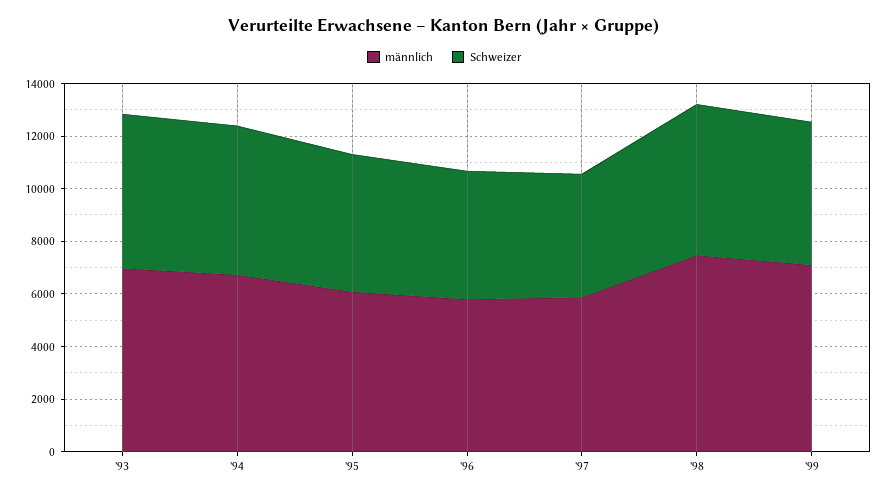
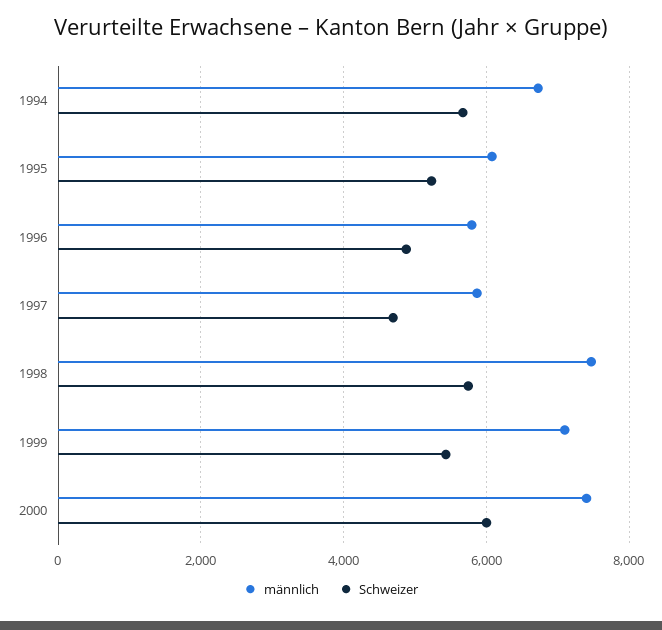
männlich, '93: 7000 -> none
Schweizer, '93: 6000 -> none
männlich, 2000: none -> 7400
Schweizer, 2000: none -> 6000

